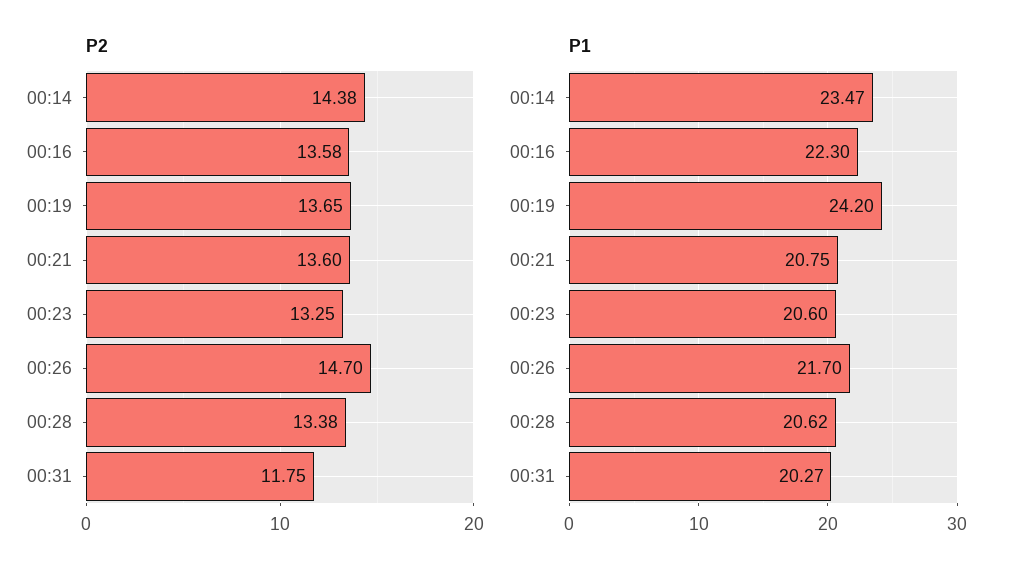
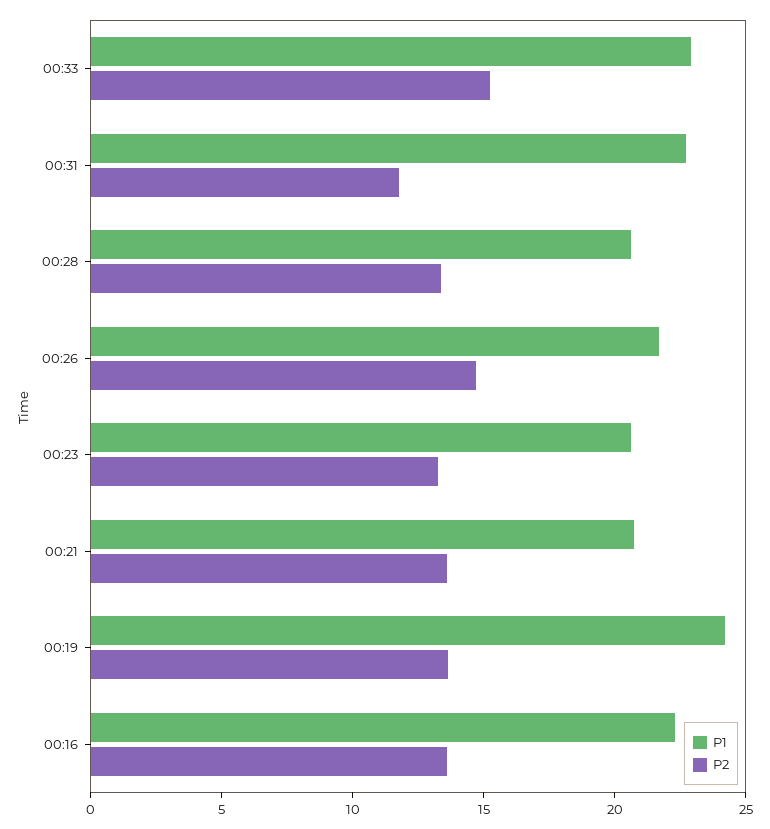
P2, 00:14: 14.38 -> none
P1, 00:14: 23.47 -> none
P1, 00:31: 20.27 -> 23
P1, 00:33: none -> 23
P2, 00:33: none -> 15

